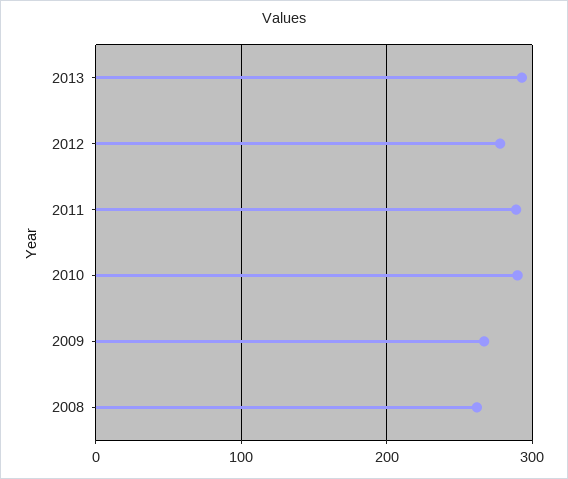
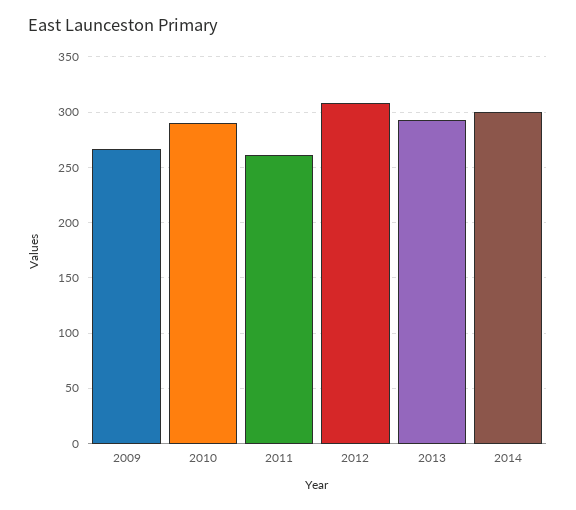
2012: 280 -> 310
2011: 290 -> 260
2008: 260 -> none
2014: none -> 300

